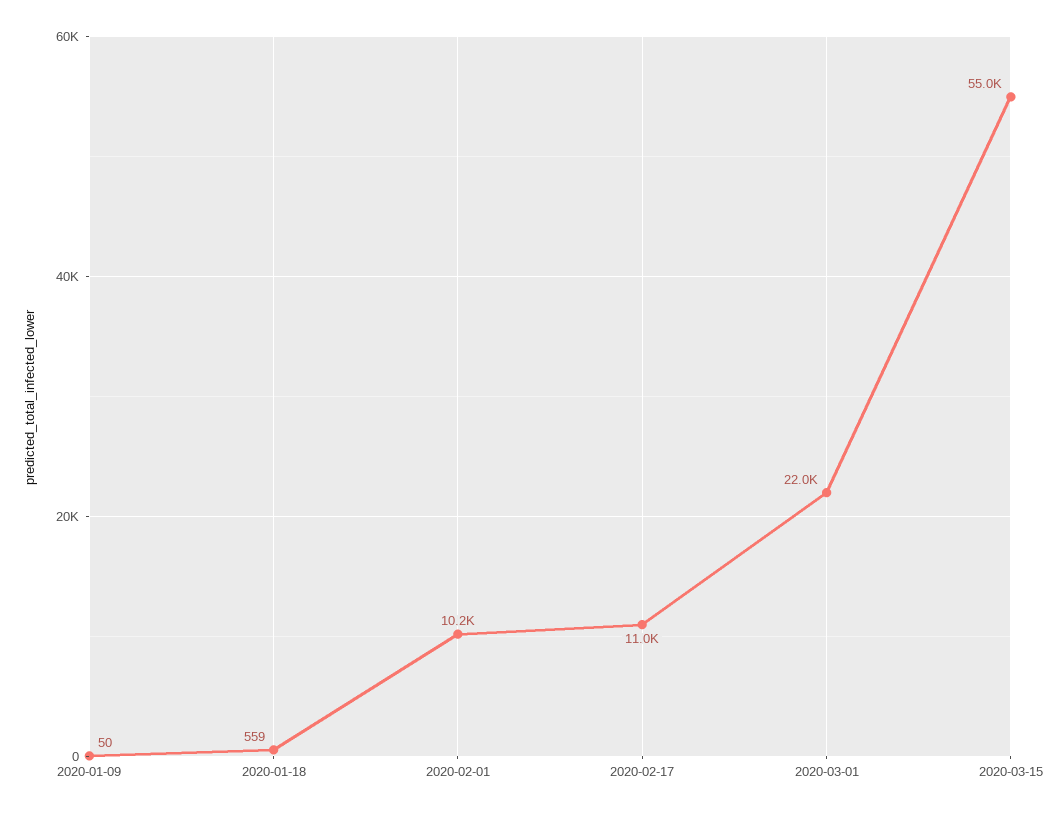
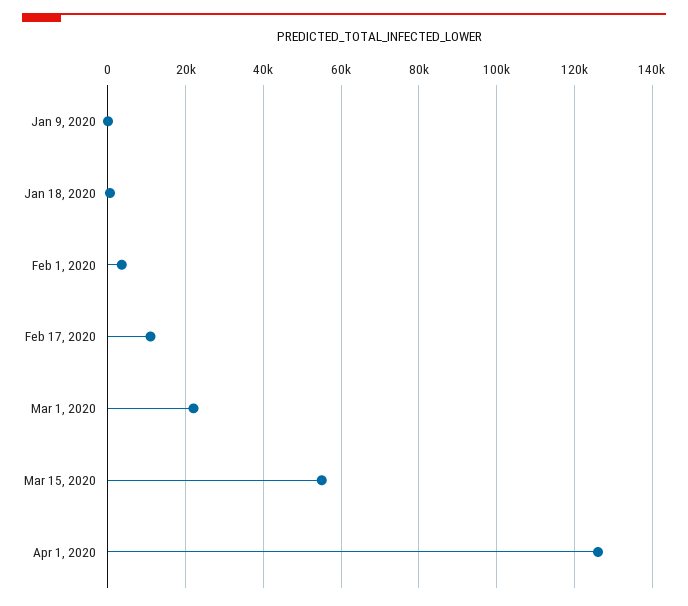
2020-02-01: 10200 -> 4000
Apr 1, 2020: none -> 126000

